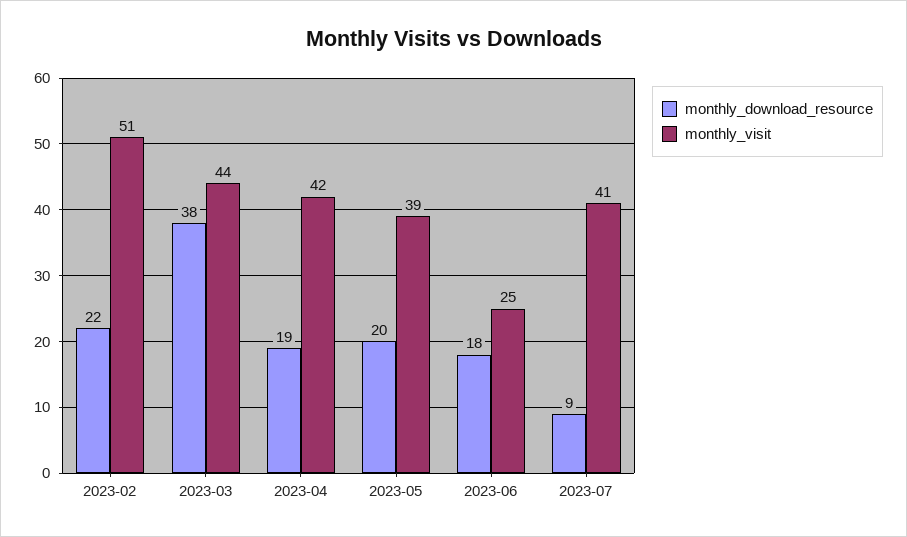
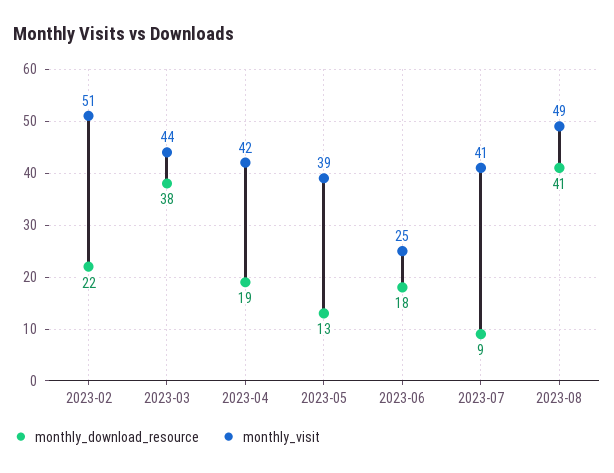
monthly_download_resource, 2023-05: 20 -> 13
monthly_download_resource, 2023-08: none -> 41
monthly_visit, 2023-08: none -> 49

